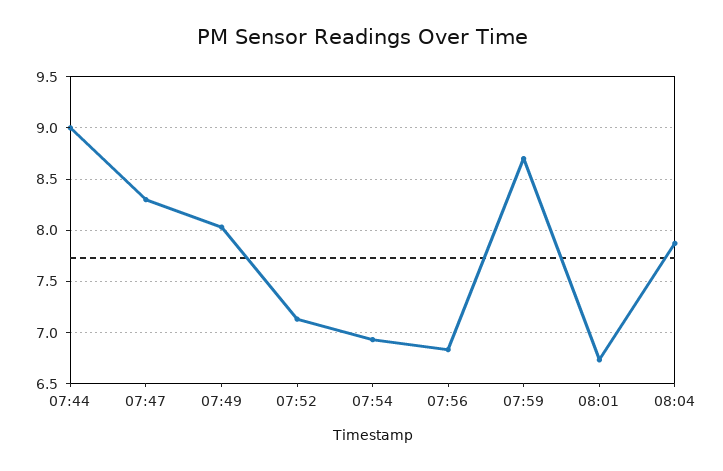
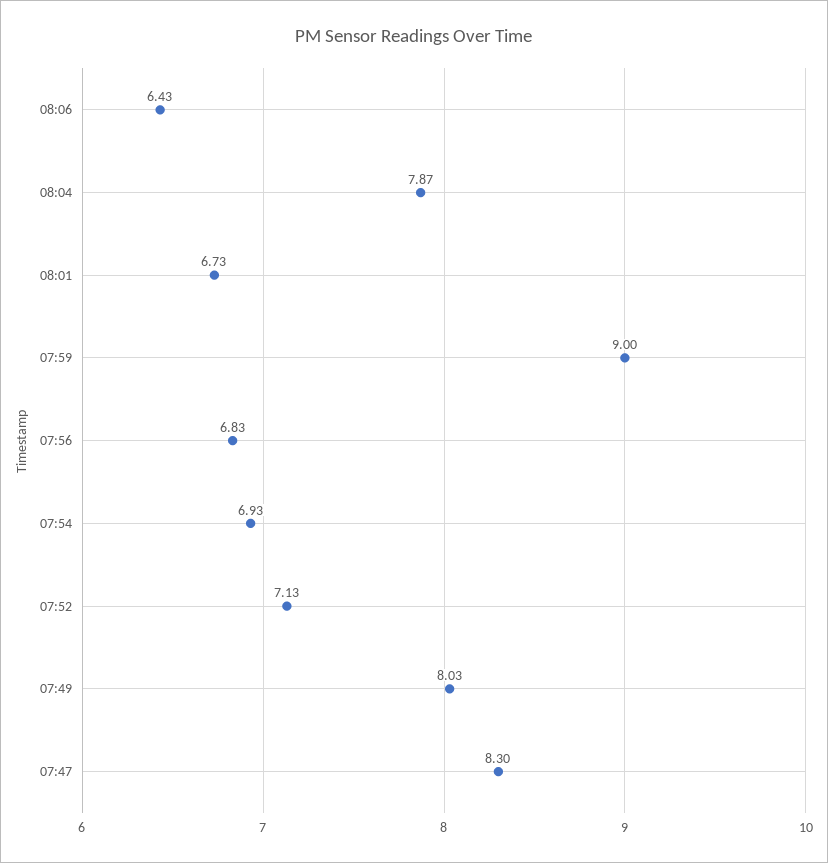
07:44: 9 -> none
07:59: 8.7 -> 9
08:06: none -> 6.43

